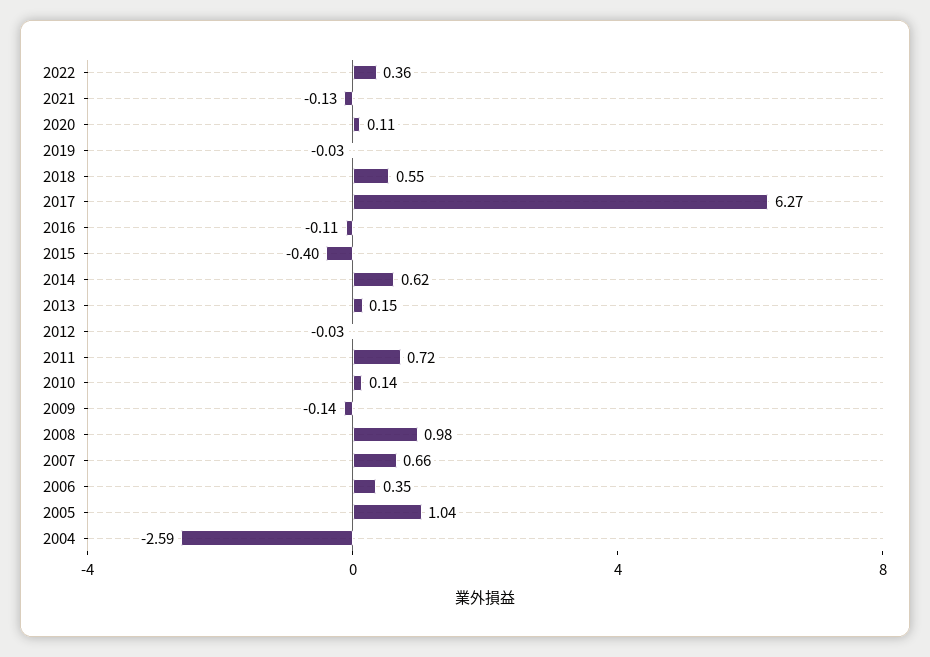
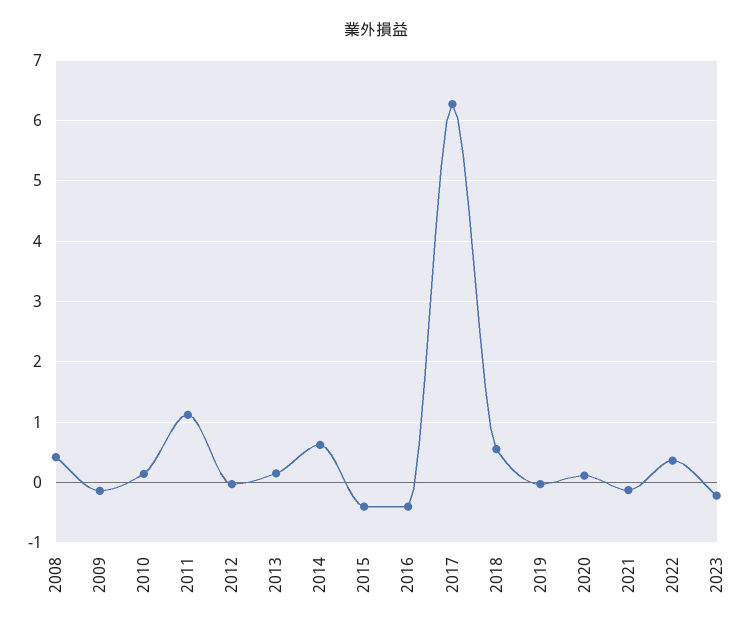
2016: -0.11 -> -0.4
2011: 0.72 -> 1.1
2008: 0.98 -> 0.4
2007: 0.66 -> none
2006: 0.35 -> none
2005: 1.04 -> none
2004: -2.59 -> none
2023: none -> -0.2

